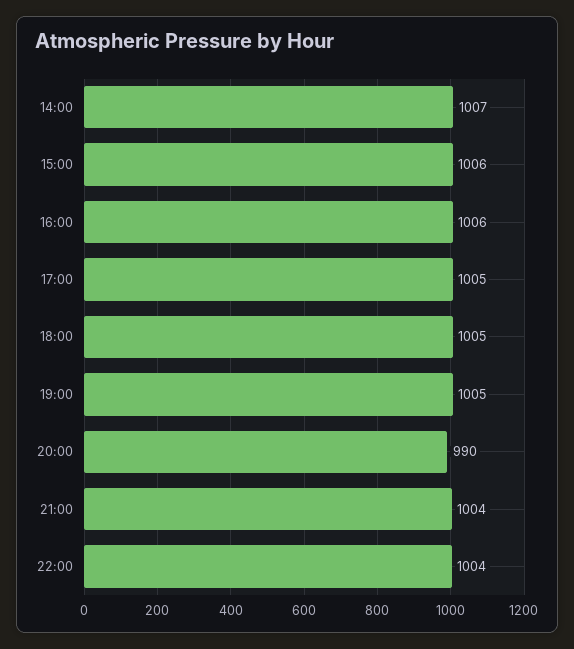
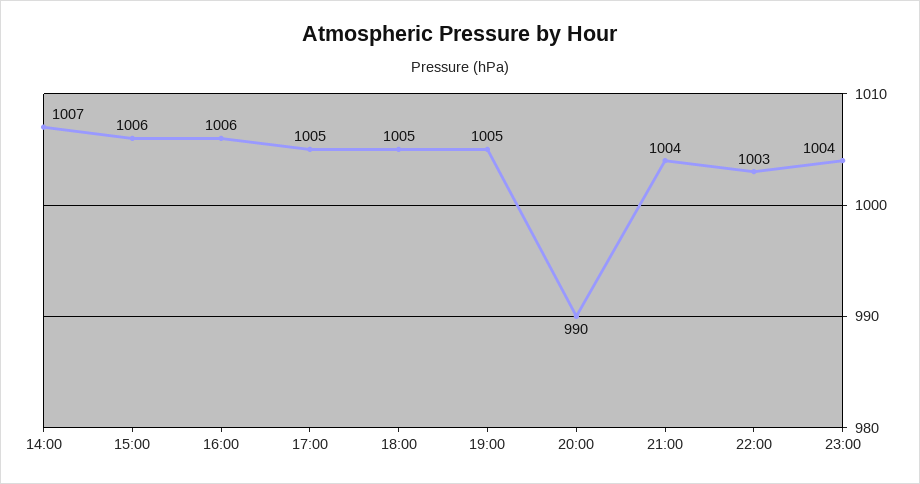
22:00: 1004 -> 1003
23:00: none -> 1004

